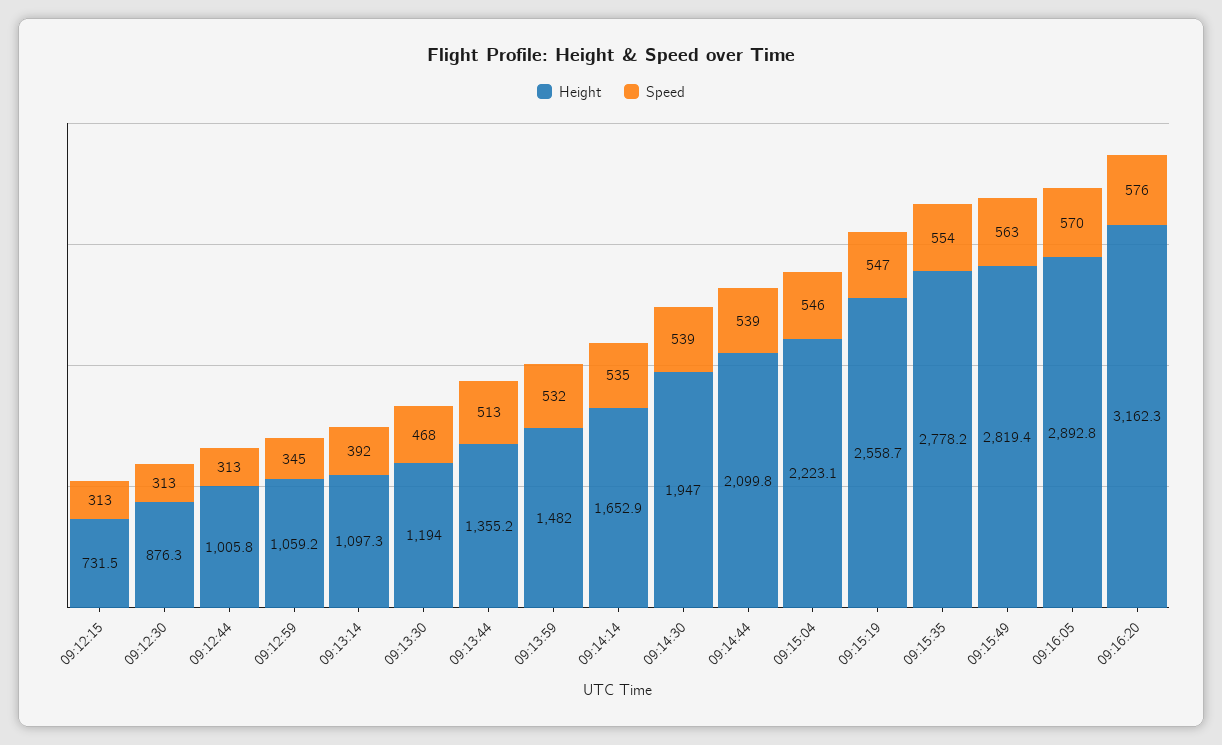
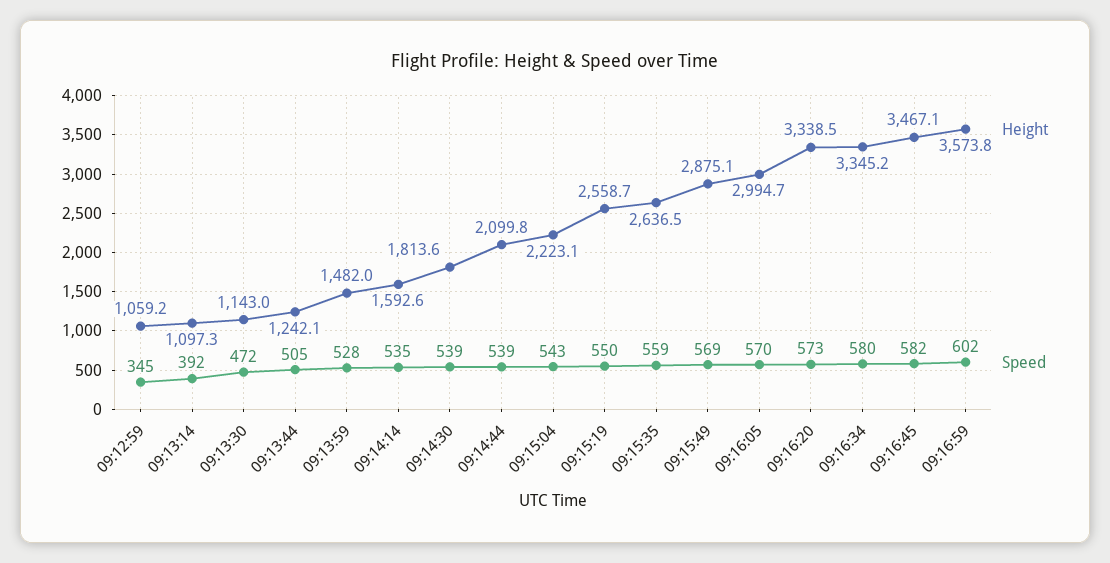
Height, 09:12:15: 731.5 -> none
Speed, 09:12:15: 313 -> none
Height, 09:12:30: 876.3 -> none
Speed, 09:12:30: 313 -> none
Height, 09:12:44: 1005.8 -> none
Speed, 09:12:44: 313 -> none
Height, 09:13:30: 1194 -> 1143
Speed, 09:13:30: 468 -> 472
Height, 09:13:44: 1355.2 -> 1242.1
Speed, 09:13:44: 513 -> 505
Speed, 09:13:59: 532 -> 528
Height, 09:14:14: 1652.9 -> 1592.6
Height, 09:14:30: 1947 -> 1813.6
Speed, 09:15:04: 546 -> 543
Speed, 09:15:19: 547 -> 550
Height, 09:15:35: 2778.2 -> 2636.5
Speed, 09:15:35: 554 -> 559
Height, 09:15:49: 2819.4 -> 2875.1
Speed, 09:15:49: 563 -> 569
Height, 09:16:05: 2892.8 -> 2994.7
Height, 09:16:20: 3162.3 -> 3338.5
Speed, 09:16:20: 576 -> 573
Height, 09:16:34: none -> 3345.2
Speed, 09:16:34: none -> 580
Height, 09:16:45: none -> 3467.1
Speed, 09:16:45: none -> 582
Height, 09:16:59: none -> 3573.8
Speed, 09:16:59: none -> 602

